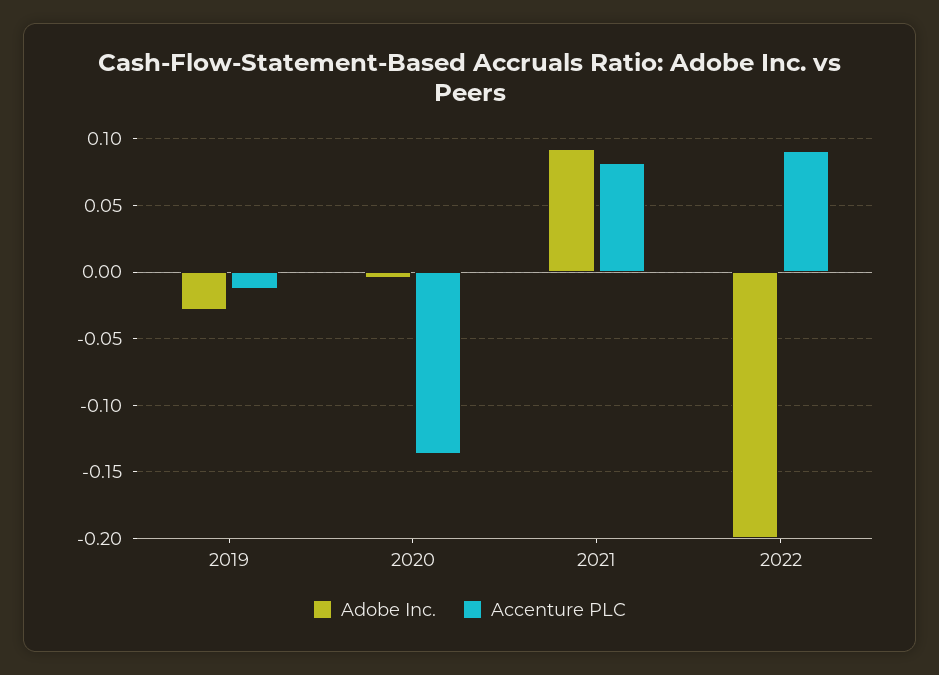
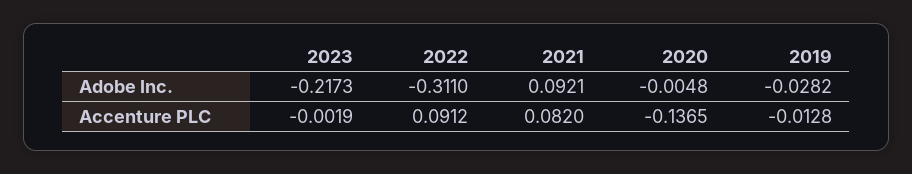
Adobe Inc., 2022: -0.2 -> -0.311
Adobe Inc., 2023: none -> -0.2173
Accenture PLC, 2023: none -> -0.0019

